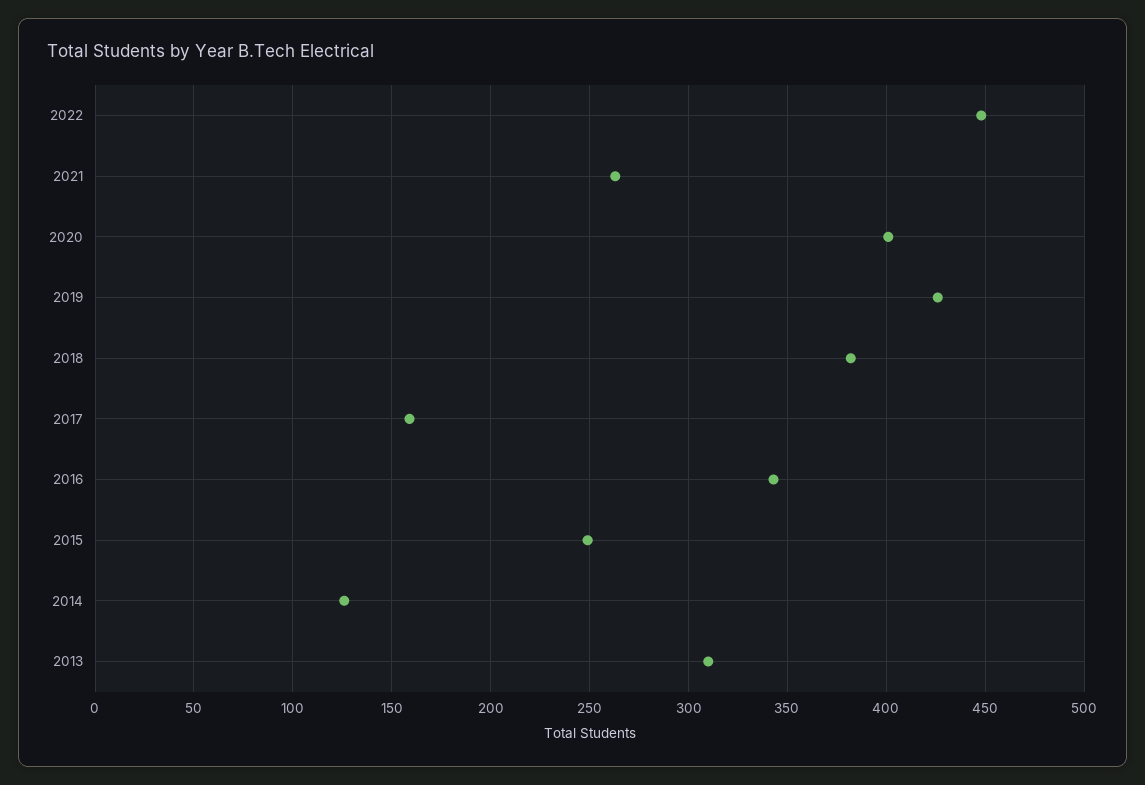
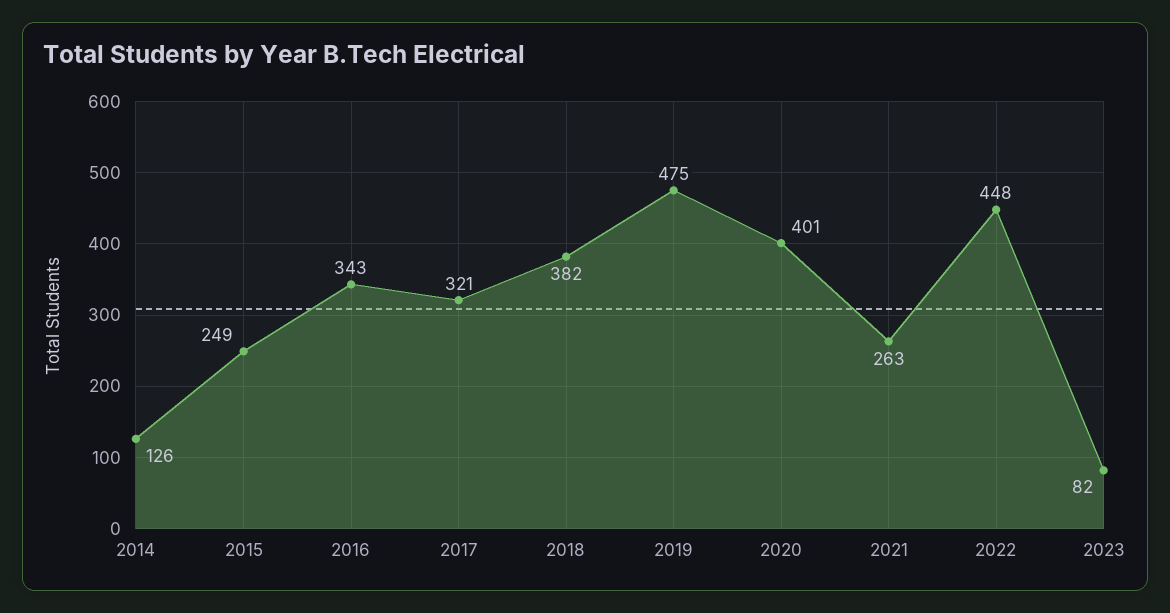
2019: 425 -> 475
2017: 160 -> 321
2013: 310 -> none
2023: none -> 82

